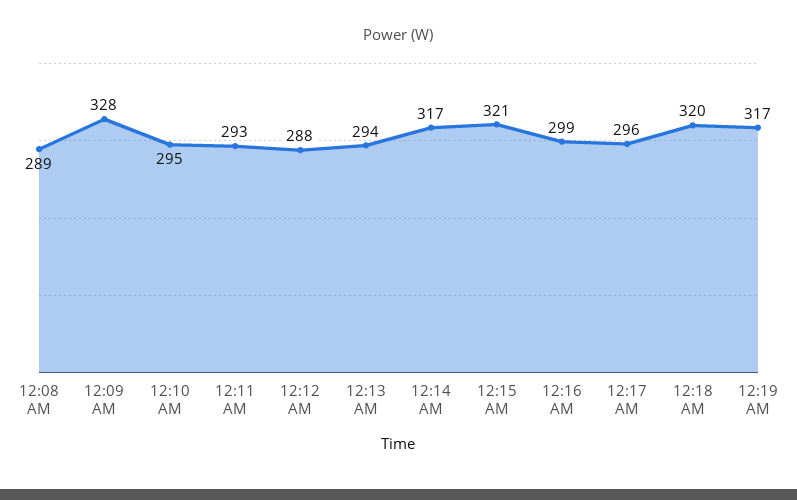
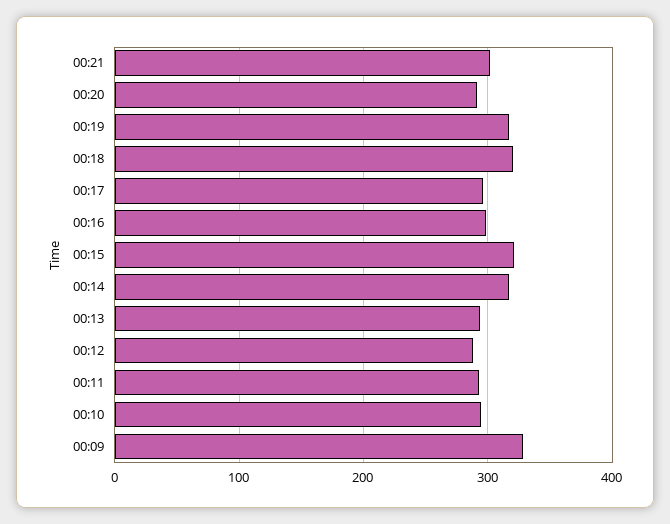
12:08 AM: 289 -> none
00:21: none -> 300
00:20: none -> 290

